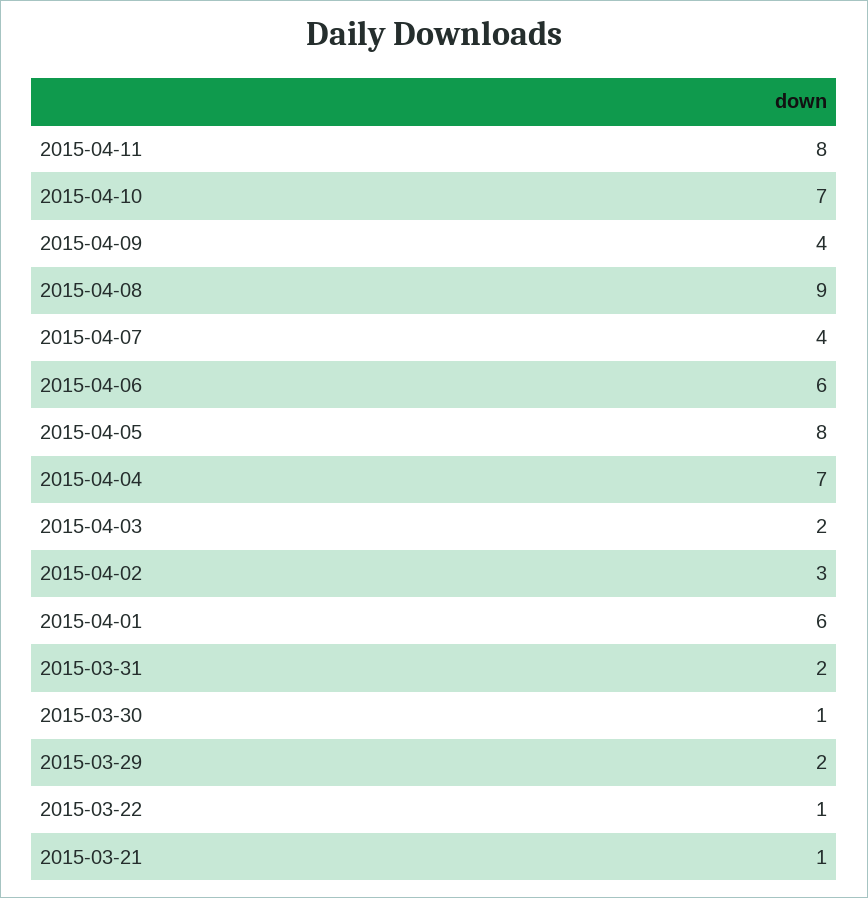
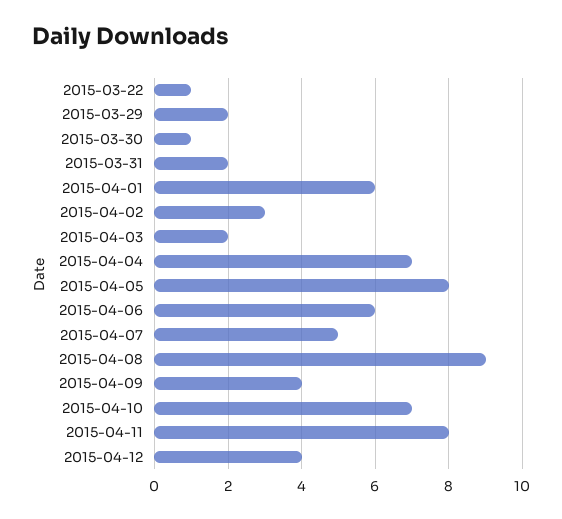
2015-04-07: 4 -> 5
2015-03-21: 1 -> none
2015-04-12: none -> 4

